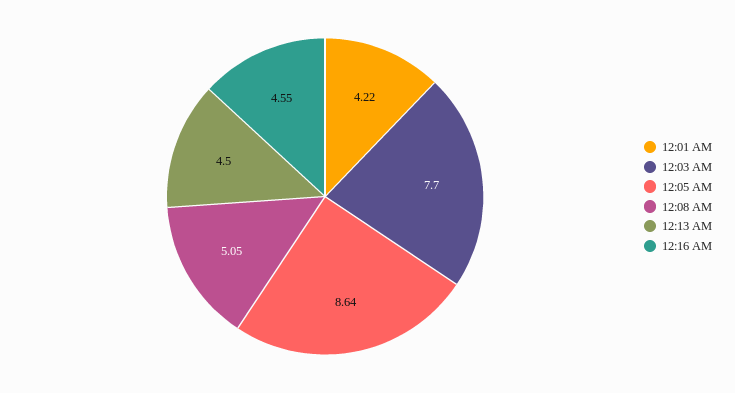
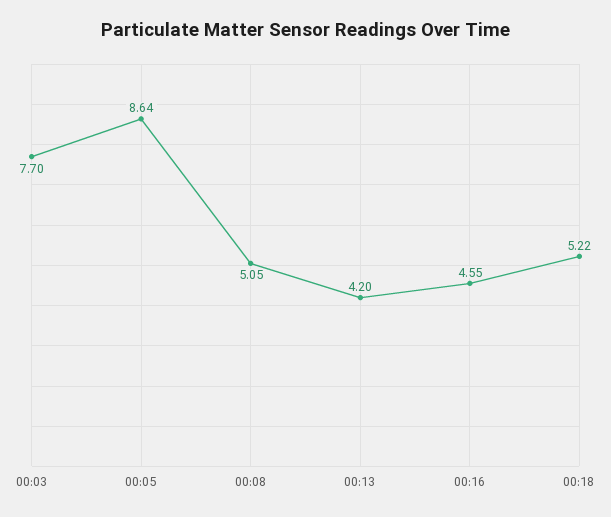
12:01 AM: 4.22 -> none
12:13 AM: 4.5 -> 4.2
00:18: none -> 5.22

